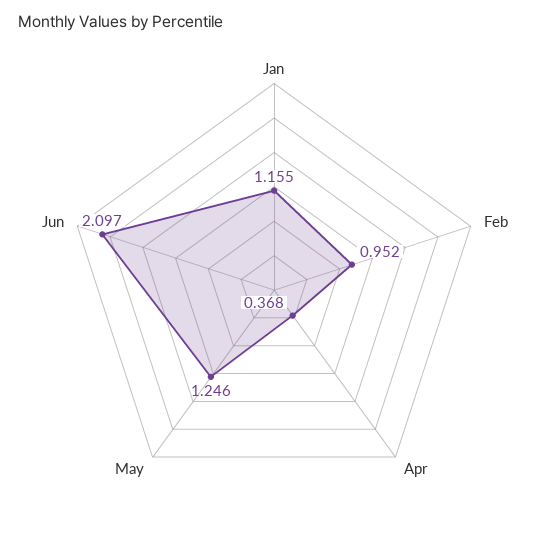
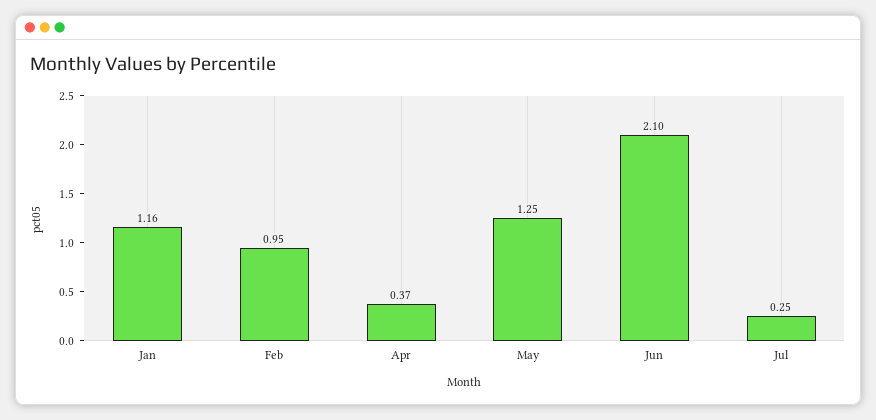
Jul: none -> 0.25

